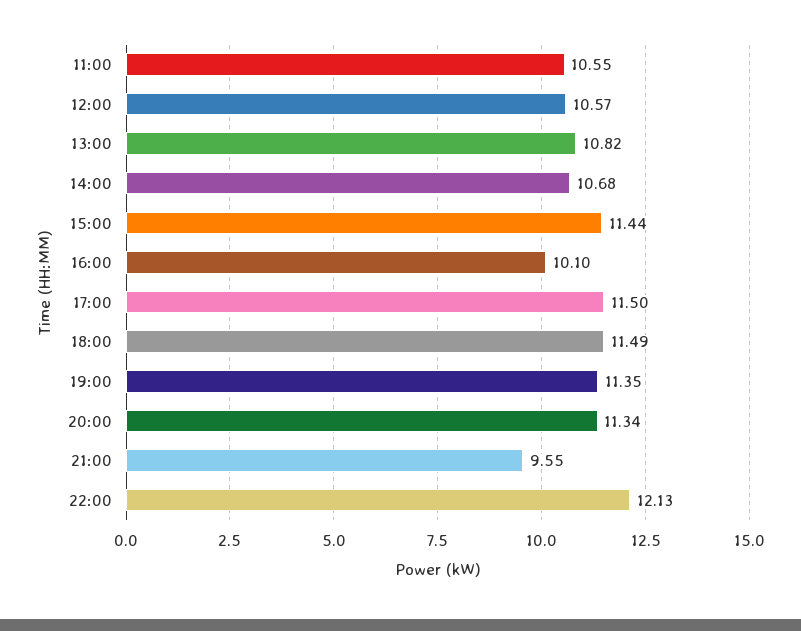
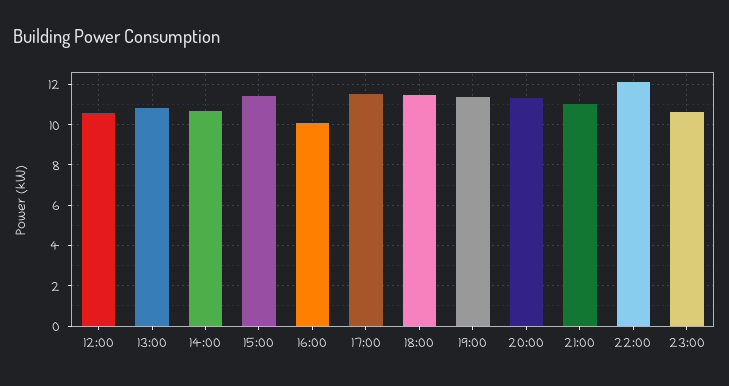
11:00: 10.55 -> none
21:00: 9.55 -> 11
23:00: none -> 10.5

